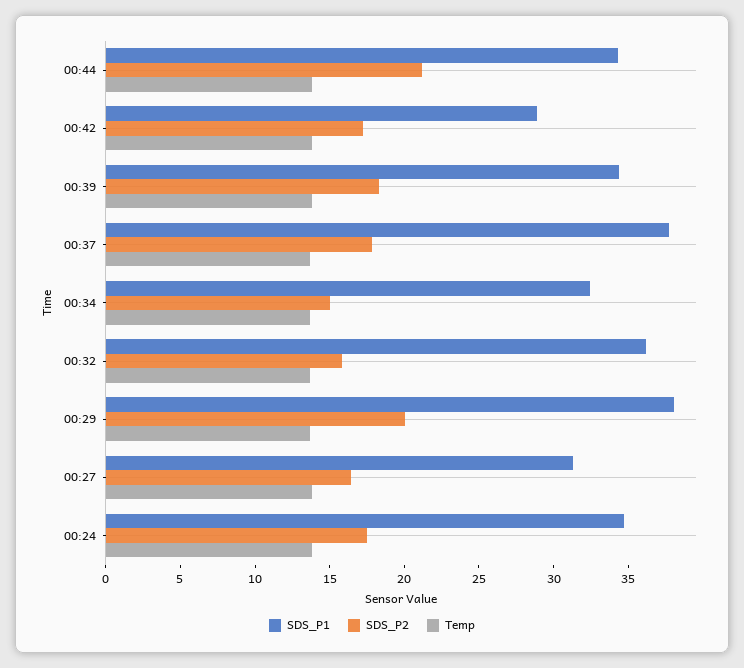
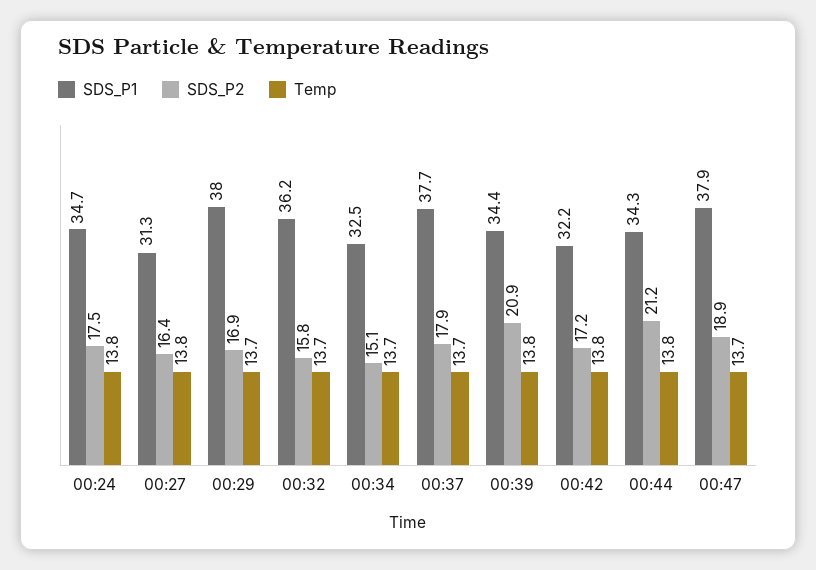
SDS_P1, 00:42: 29 -> 32.2
SDS_P2, 00:39: 18 -> 20.9
SDS_P2, 00:29: 20 -> 16.9
SDS_P1, 00:47: none -> 37.9
SDS_P2, 00:47: none -> 18.9
Temp, 00:47: none -> 13.7

